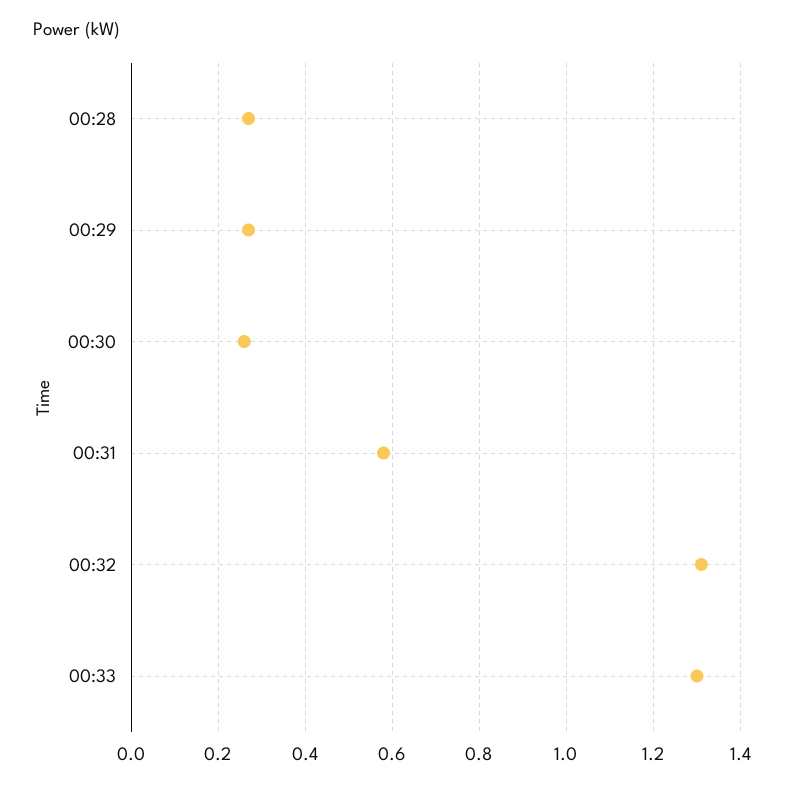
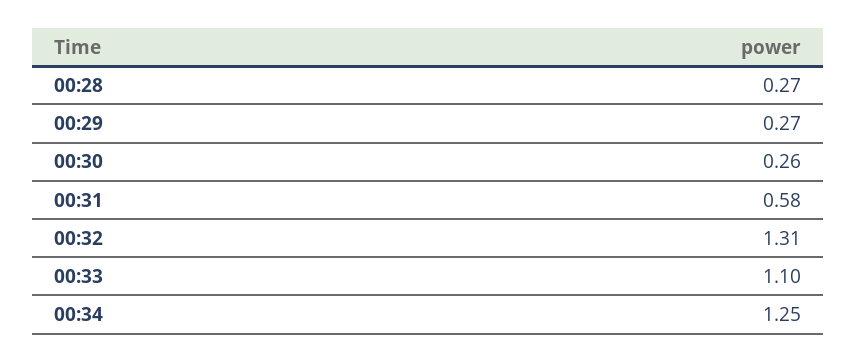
00:33: 1.3 -> 1.1
00:34: none -> 1.25

